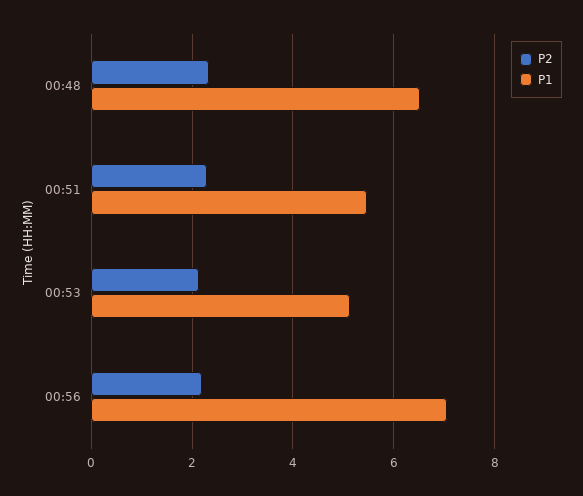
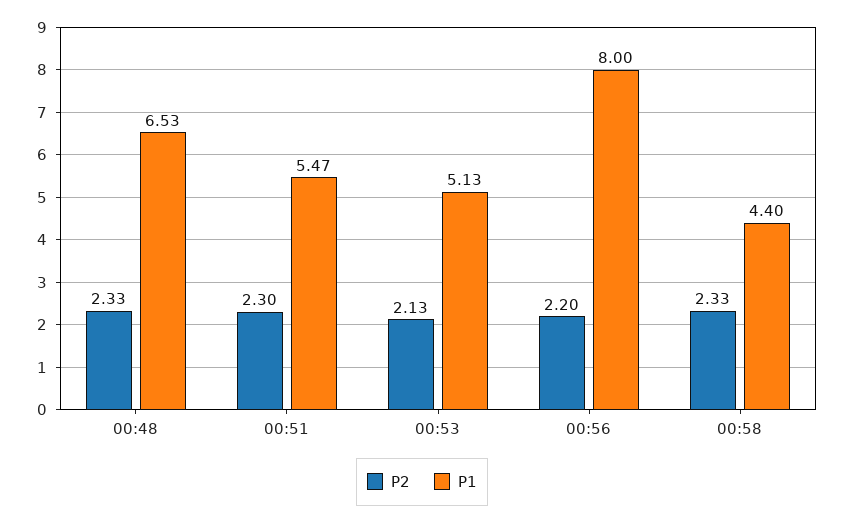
P1, 00:56: 7 -> 8
P2, 00:58: none -> 2.33
P1, 00:58: none -> 4.4

